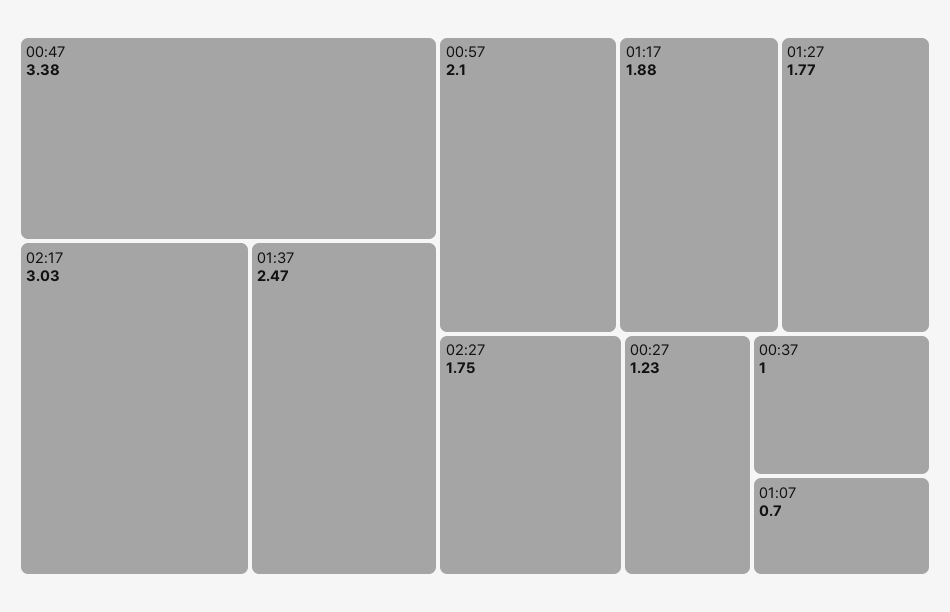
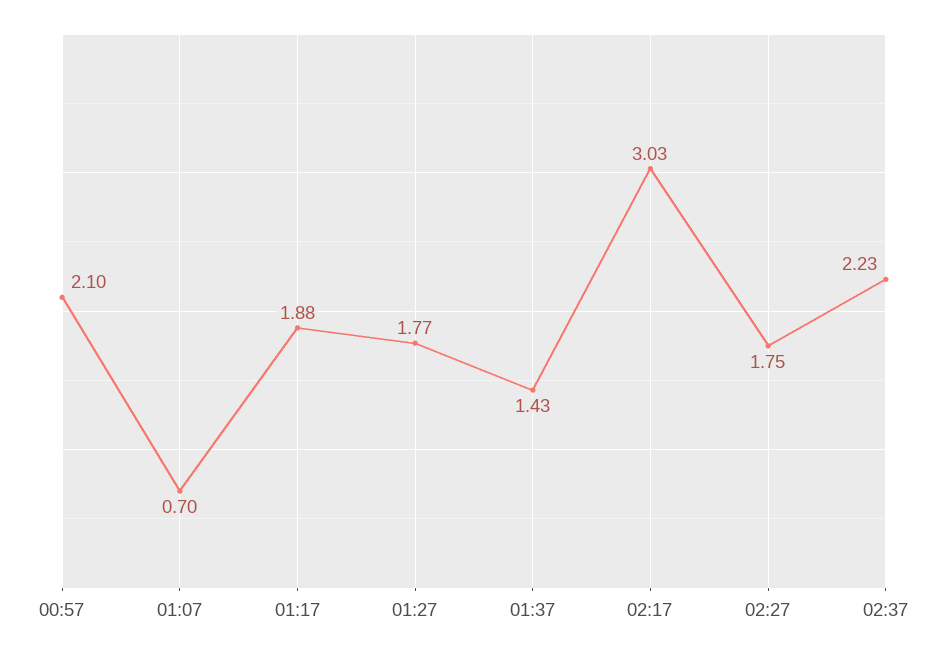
00:47: 3.38 -> none
01:37: 2.47 -> 1.43
00:27: 1.23 -> none
00:37: 1 -> none
02:37: none -> 2.23

